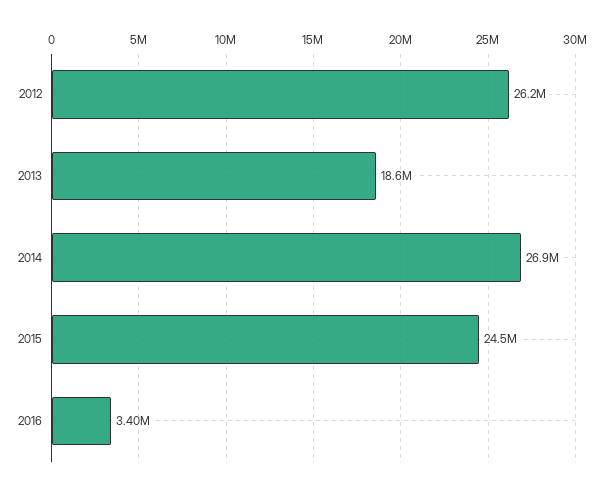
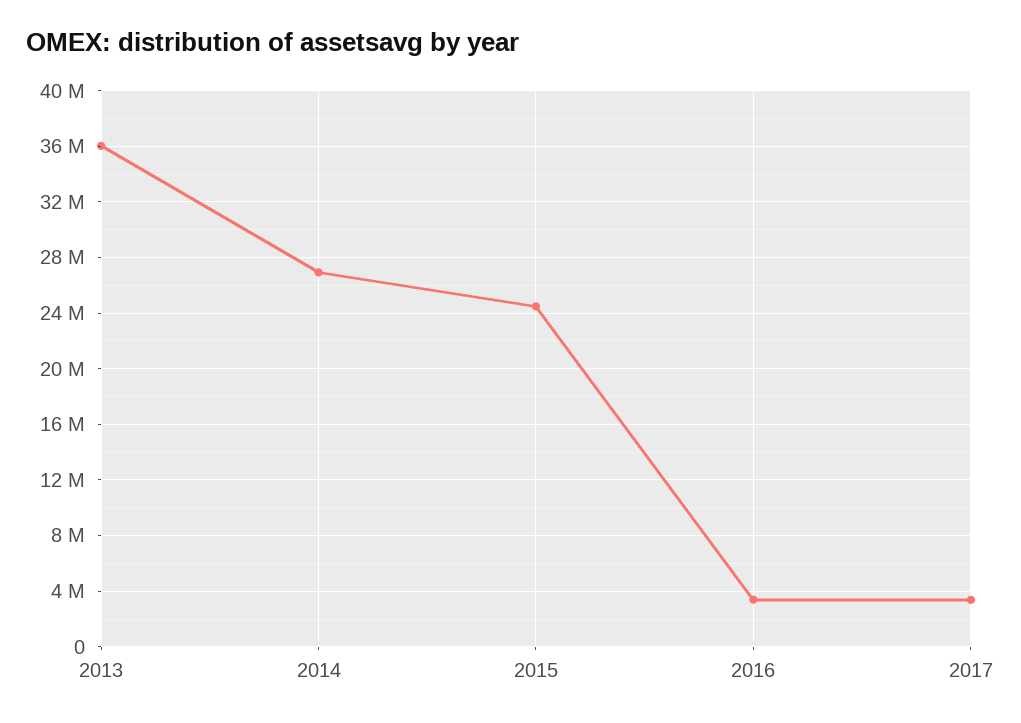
2012: 26200000 -> none
2013: 18600000 -> 36000000
2017: none -> 3500000

